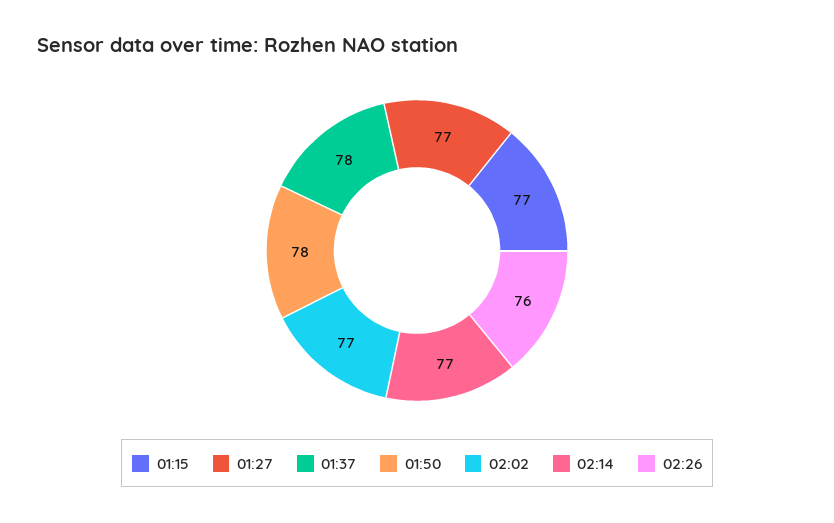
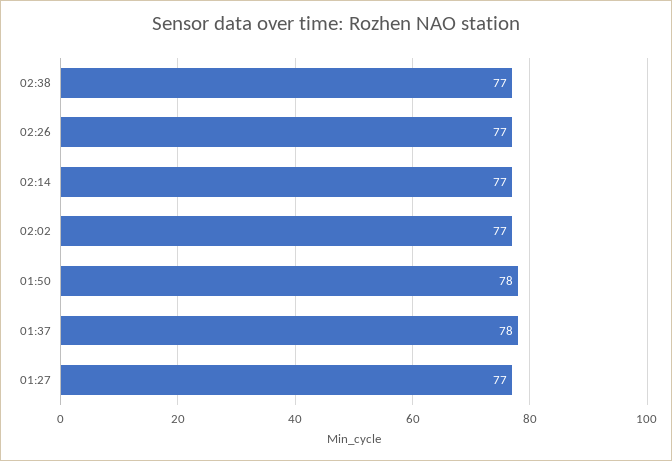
01:15: 77 -> none
02:26: 76 -> 77
02:38: none -> 77

